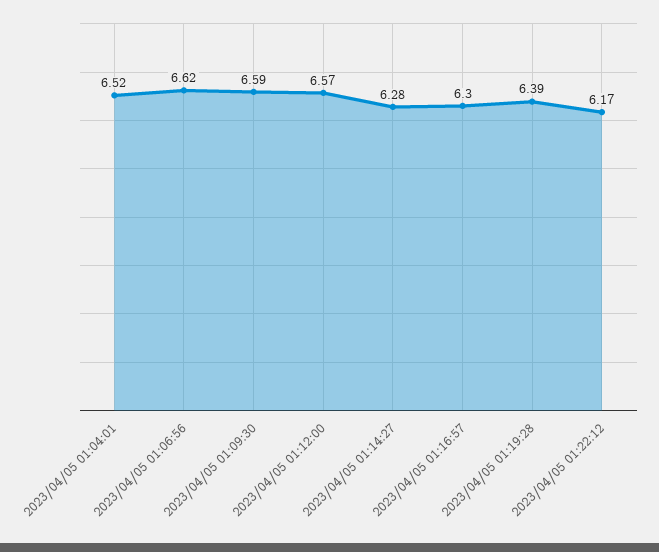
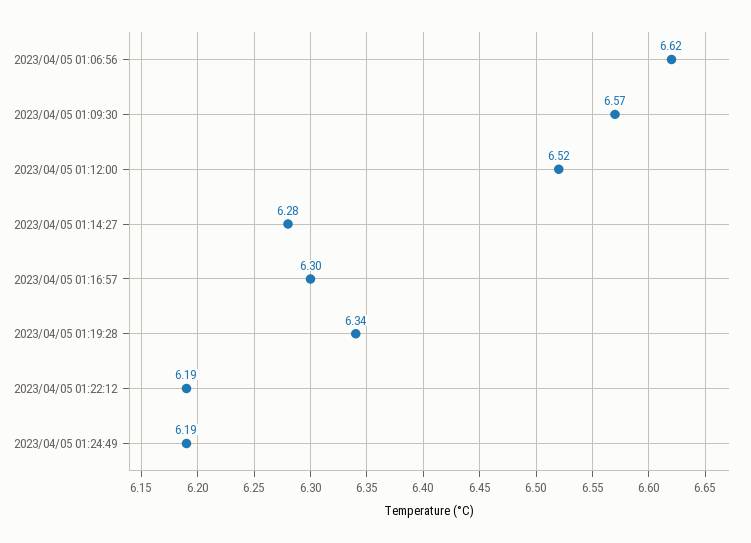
2023/04/05 01:04:01: 6.52 -> none
2023/04/05 01:09:30: 6.59 -> 6.57
2023/04/05 01:12:00: 6.57 -> 6.52
2023/04/05 01:19:28: 6.39 -> 6.34
2023/04/05 01:22:12: 6.17 -> 6.19
2023/04/05 01:24:49: none -> 6.19

